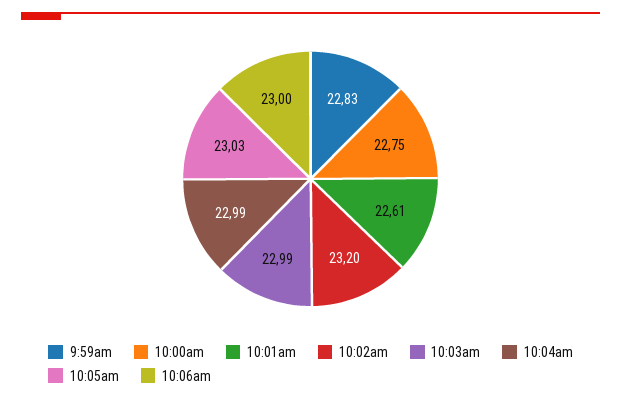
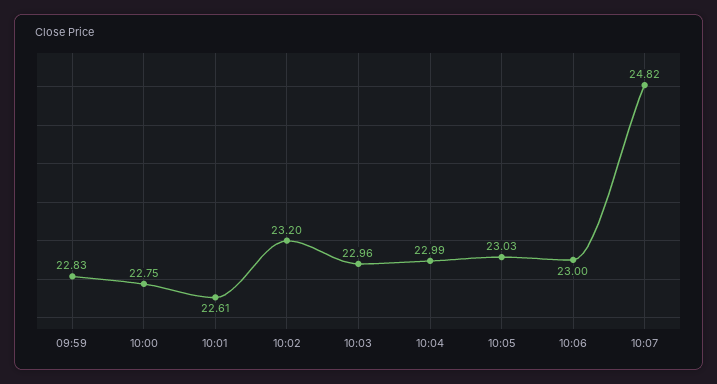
10:03am: 22.99 -> 22.96
10:07: none -> 24.82

